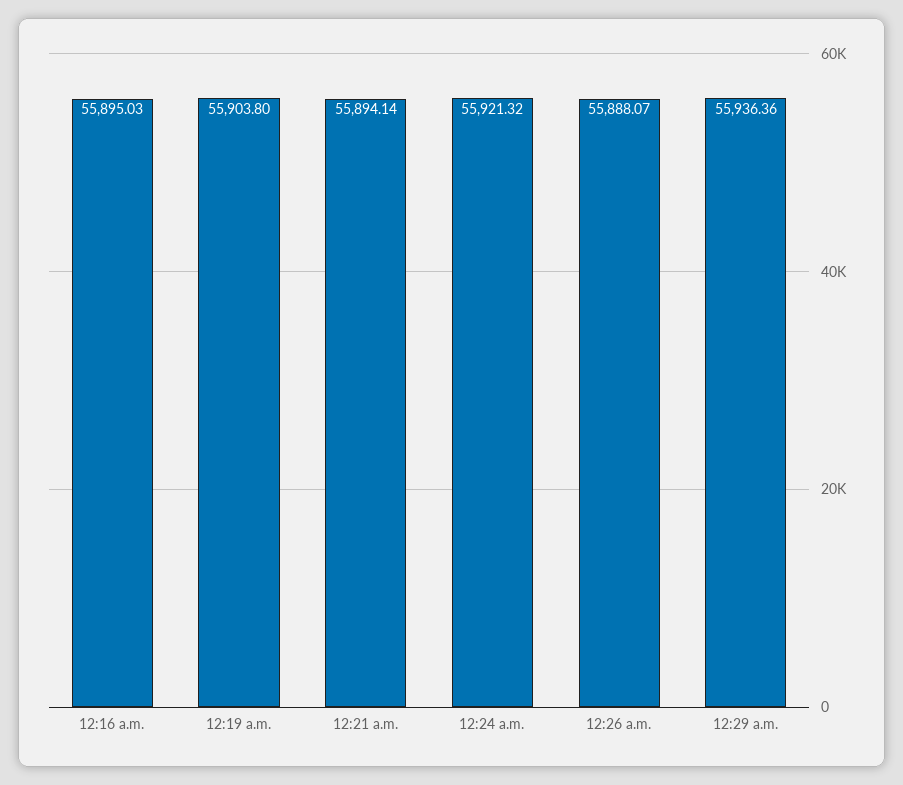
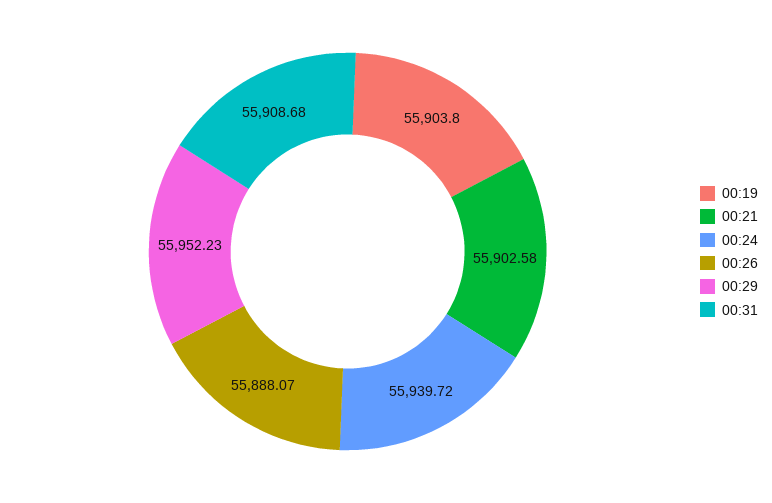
12:16 a.m.: 55895.03 -> none
12:21 a.m.: 55894.14 -> 55902.58
12:24 a.m.: 55921.32 -> 55939.72
12:29 a.m.: 55936.36 -> 55952.23
00:31: none -> 55908.68

